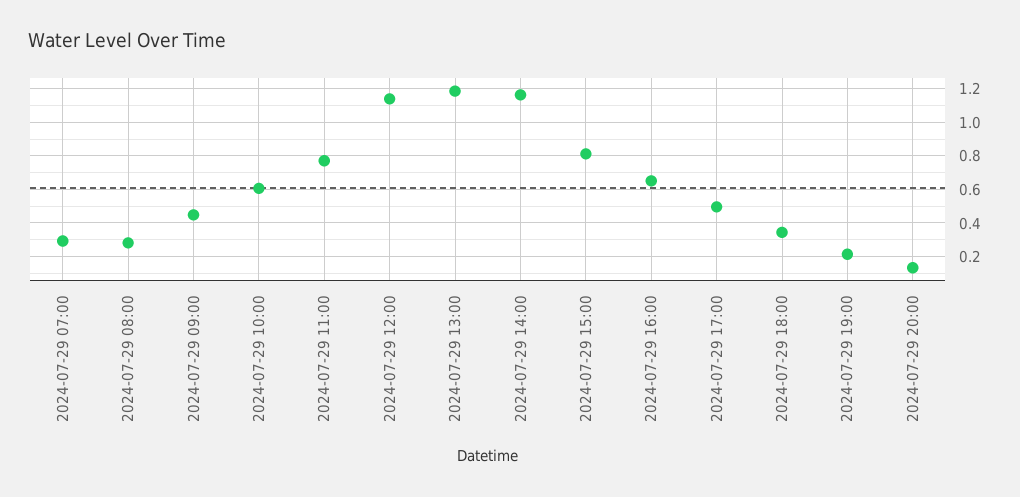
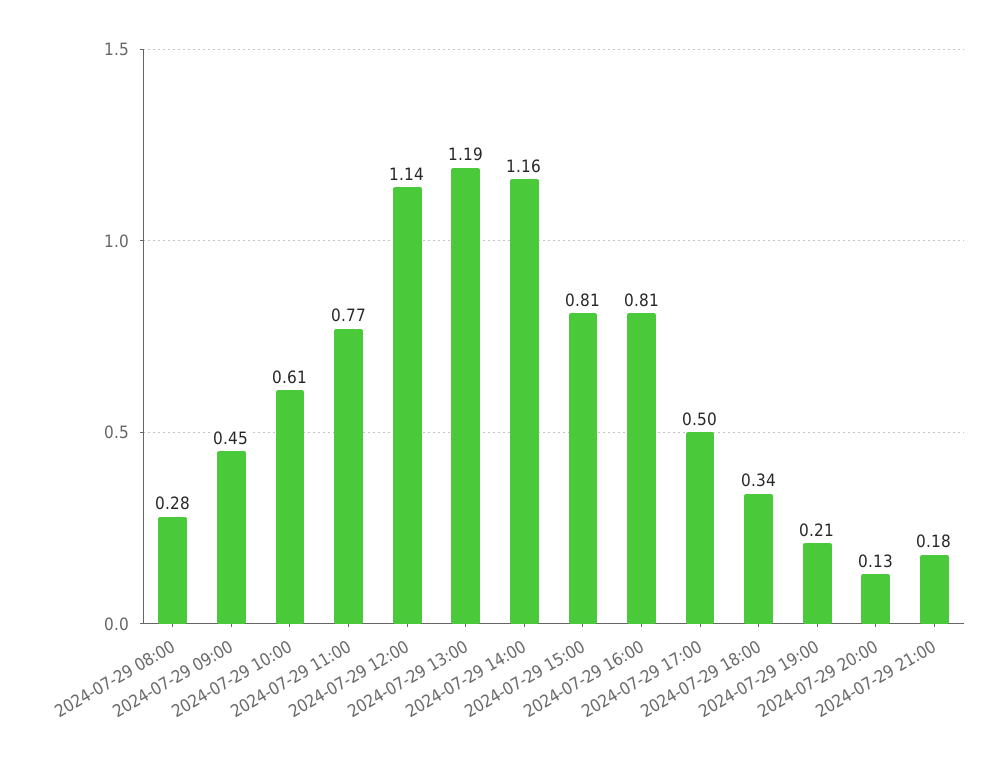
2024-07-29 07:00: 0.3 -> none
2024-07-29 16:00: 0.65 -> 0.81
2024-07-29 21:00: none -> 0.18

